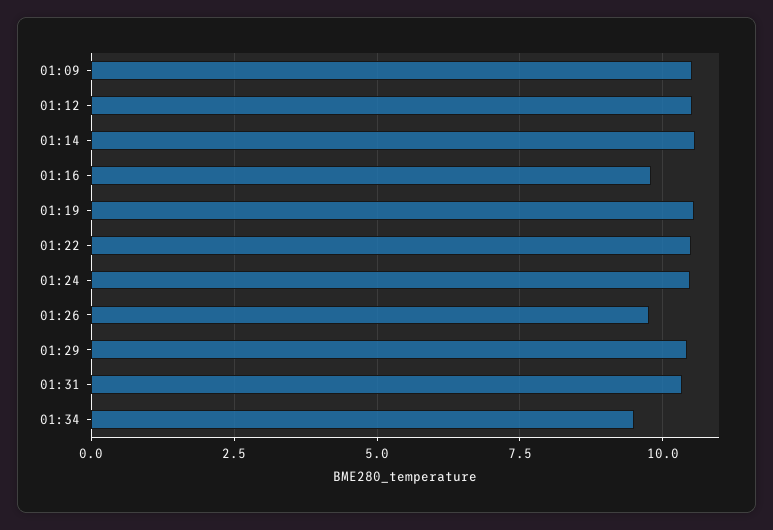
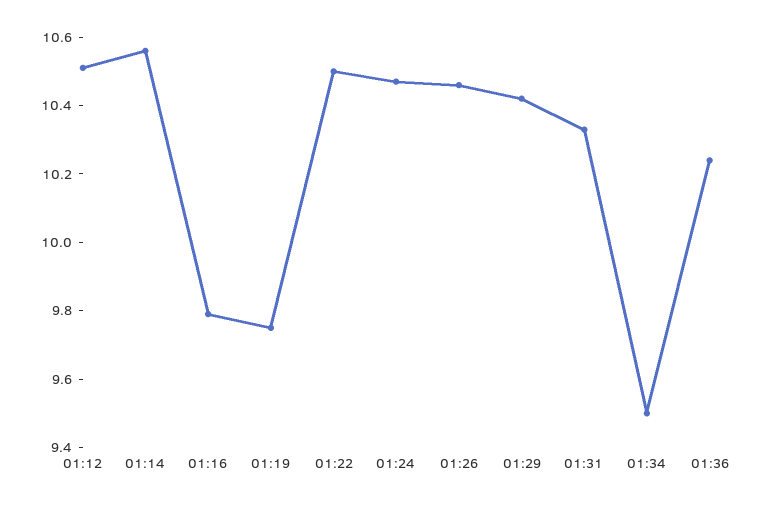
01:09: 10.5 -> none
01:19: 10.5 -> 9.75
01:26: 9.75 -> 10.45
01:36: none -> 10.25

